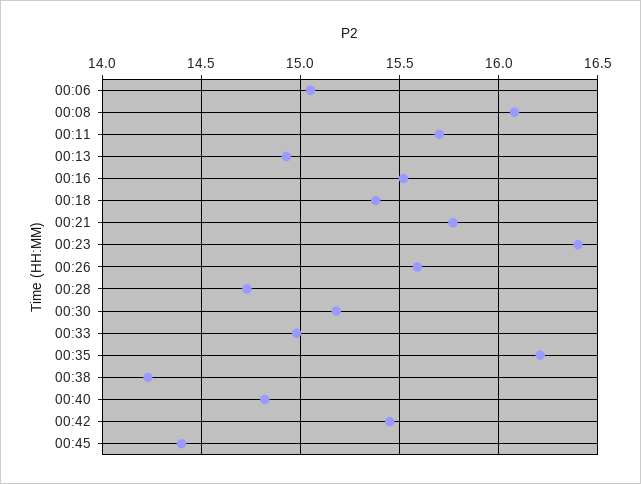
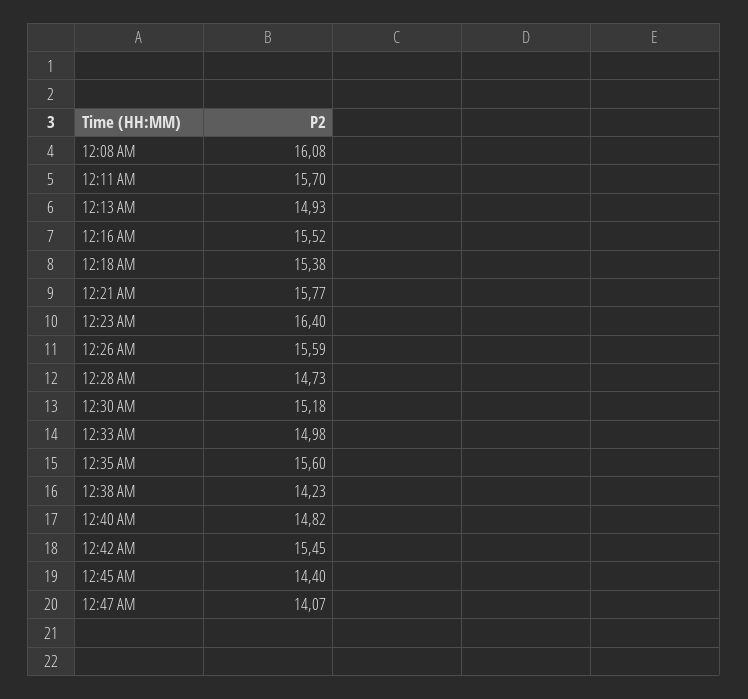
00:06: 15.05 -> none
00:35: 16.2 -> 15.6
12:47 AM: none -> 14.07

